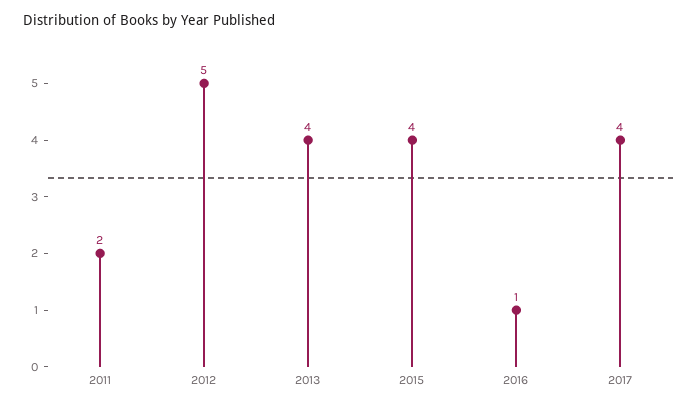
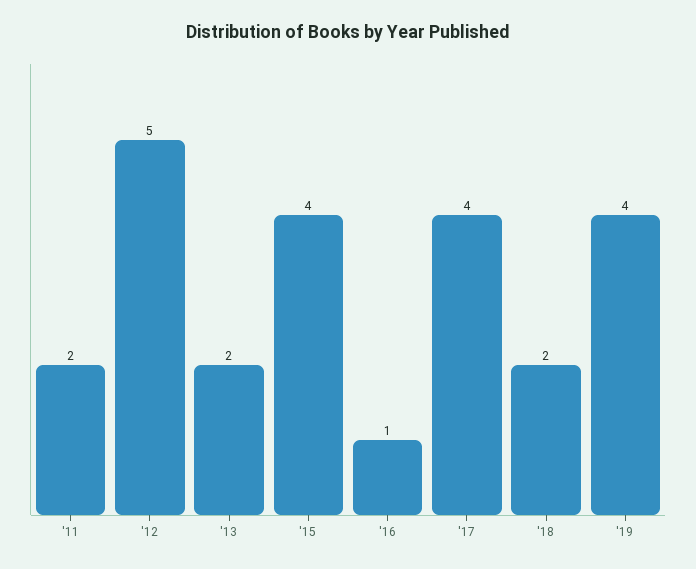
2013: 4 -> 2
'18: none -> 2
'19: none -> 4

